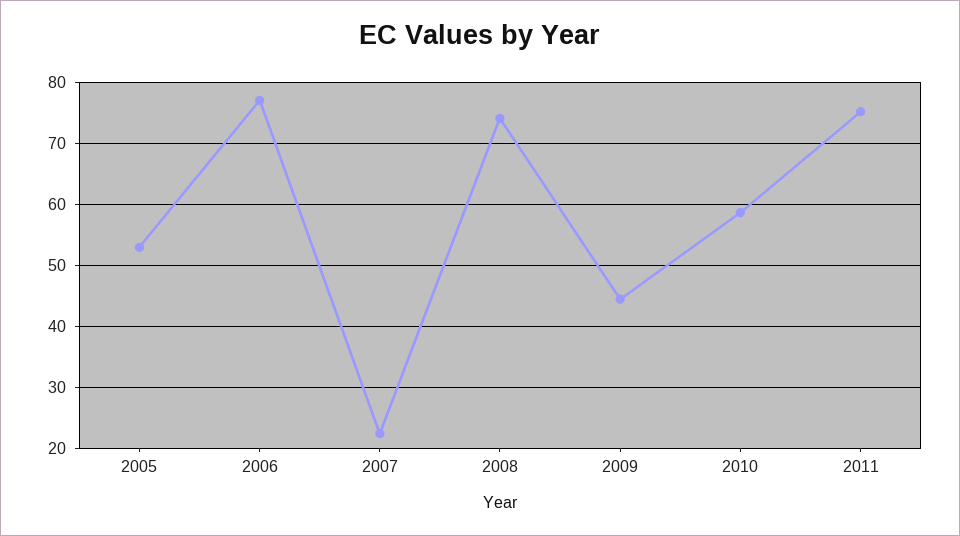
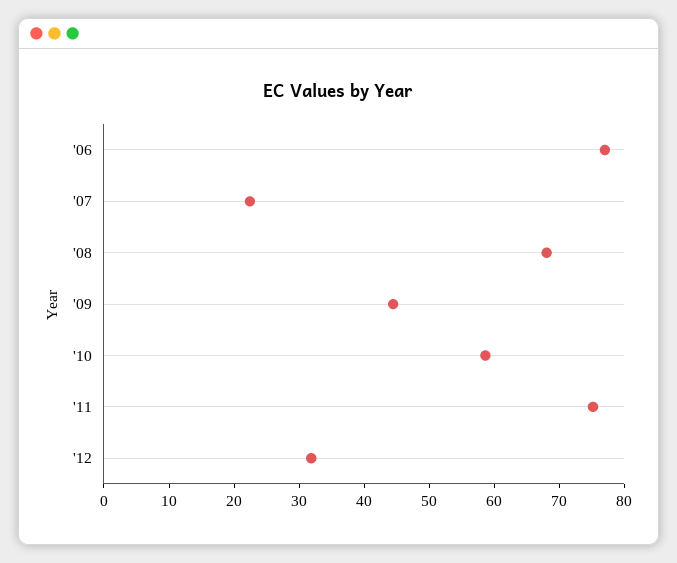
2005: 53 -> none
2008: 74 -> 68
'12: none -> 32

